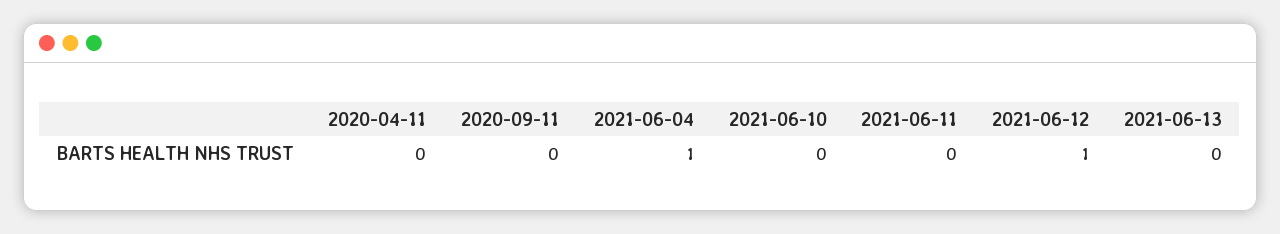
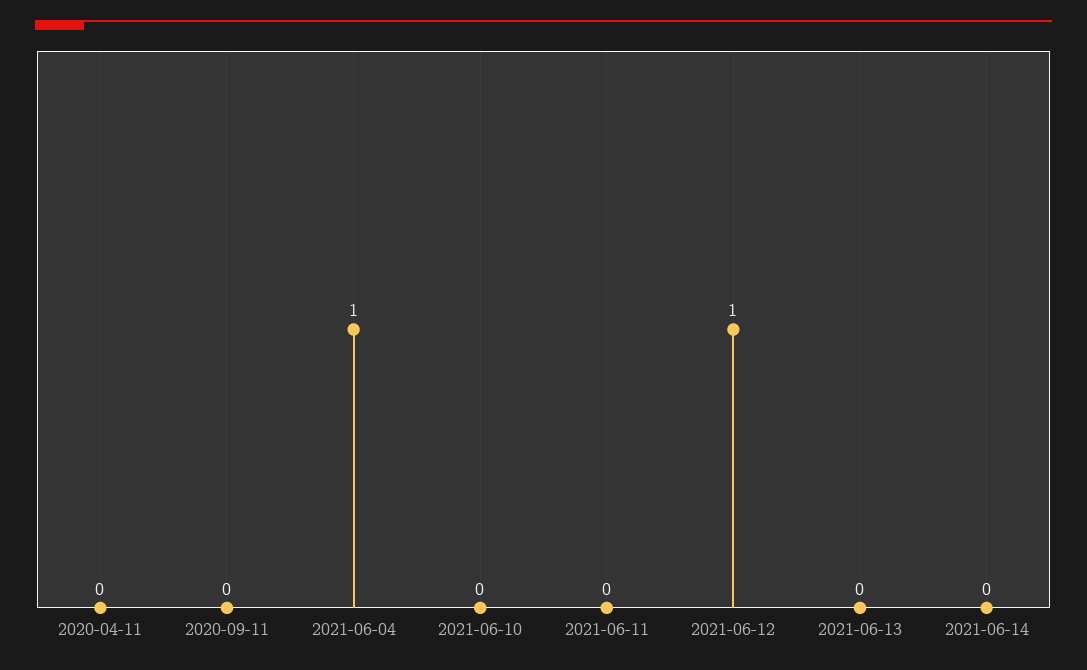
2021-06-14: none -> 0

